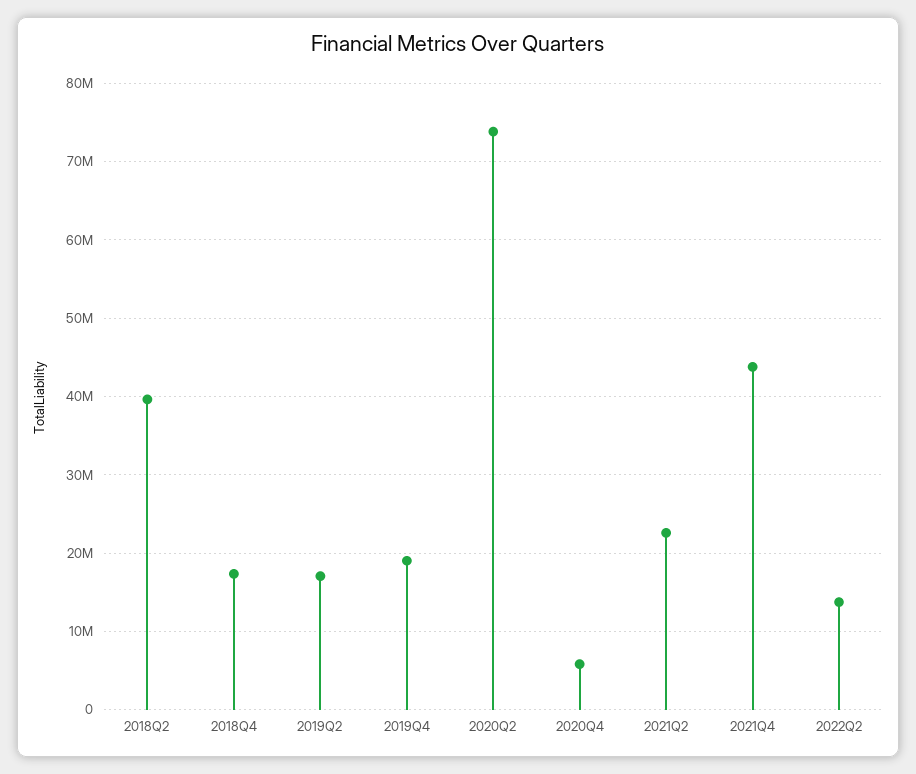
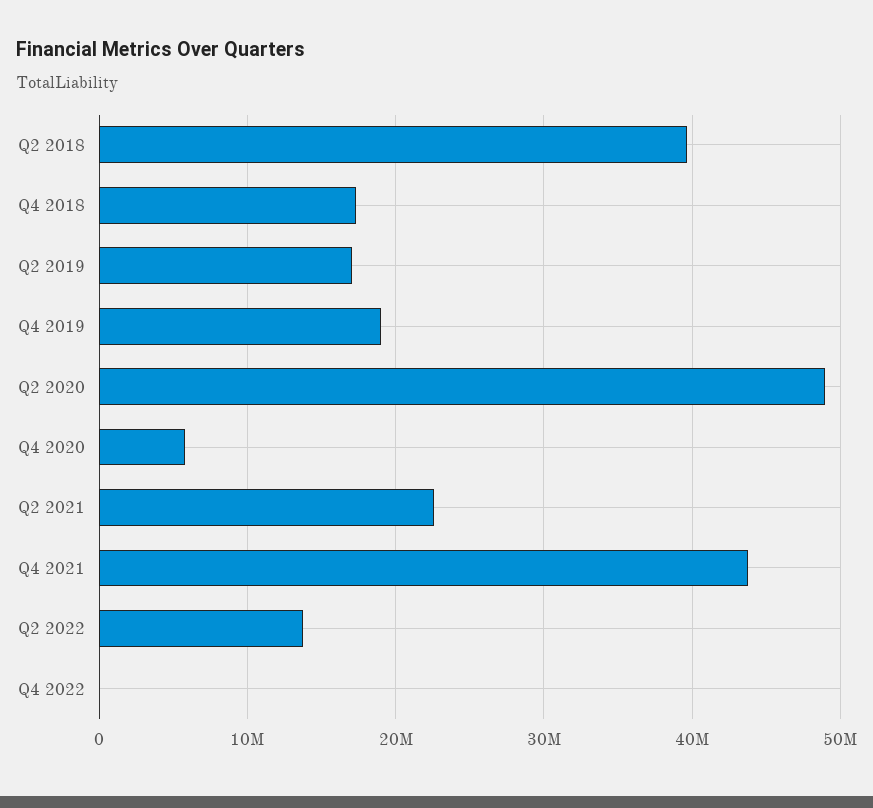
2020Q2: 74000000 -> 49000000
Q4 2022: none -> 0

